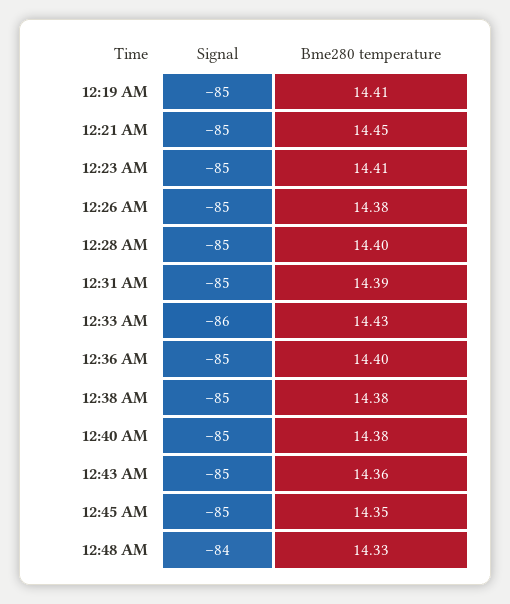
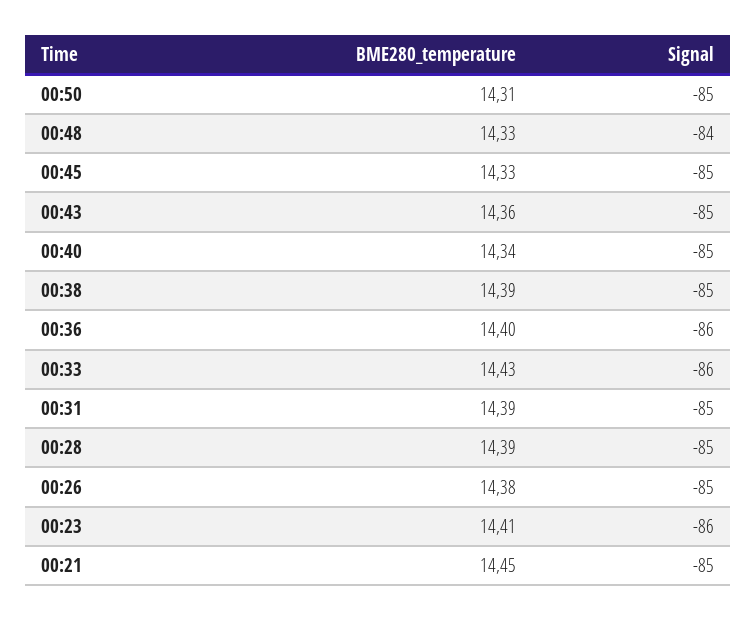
Signal, 12:19 AM: -85 -> none
Bme280 temperature, 12:19 AM: 14.41 -> none
Signal, 12:23 AM: -85 -> -86
Bme280 temperature, 12:28 AM: 14.4 -> 14.39
Signal, 12:36 AM: -85 -> -86
Bme280 temperature, 12:38 AM: 14.38 -> 14.39
Bme280 temperature, 12:40 AM: 14.38 -> 14.34
Bme280 temperature, 12:45 AM: 14.35 -> 14.33
Bme280 temperature, 00:50: none -> 14.31
Signal, 00:50: none -> -85

